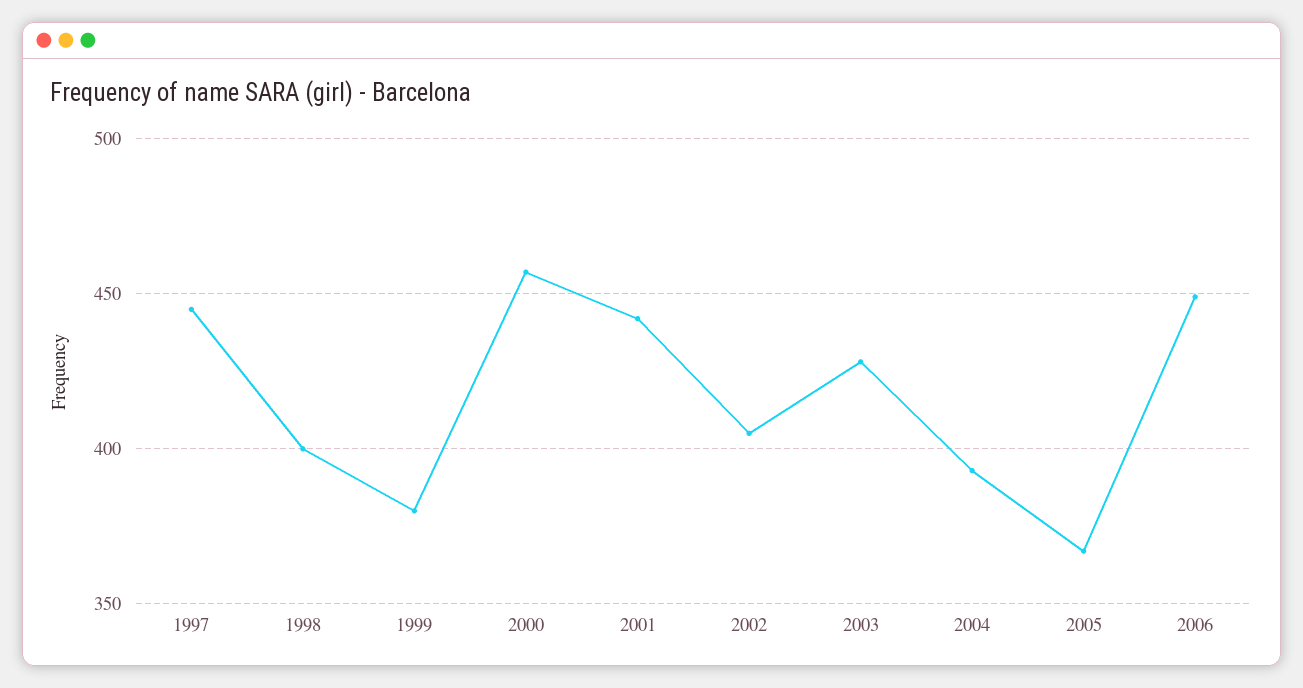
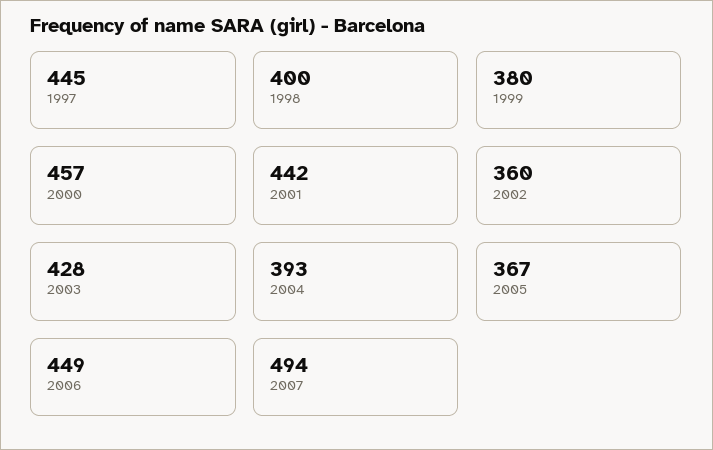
2002: 405 -> 360
2007: none -> 494

